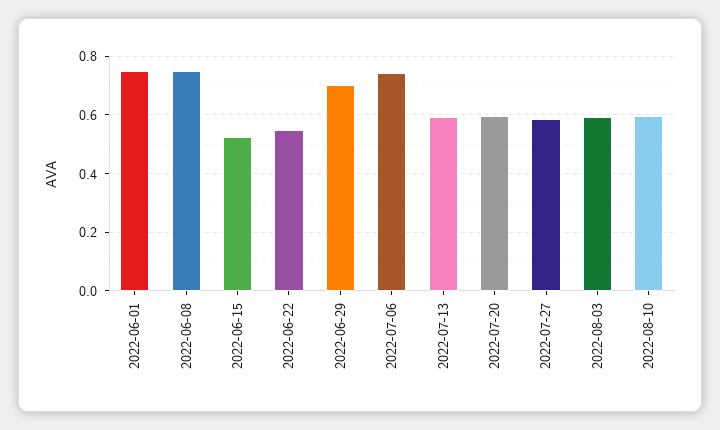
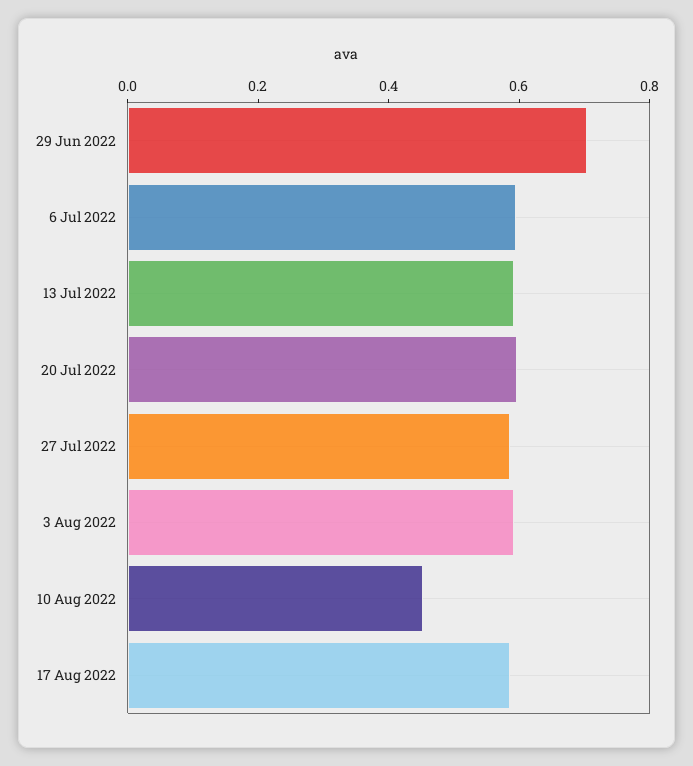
2022-06-01: 0.75 -> none
2022-06-08: 0.75 -> none
2022-06-15: 0.525 -> none
2022-06-22: 0.55 -> none
2022-07-06: 0.75 -> 0.6
2022-08-10: 0.6 -> 0.45
17 Aug 2022: none -> 0.6

